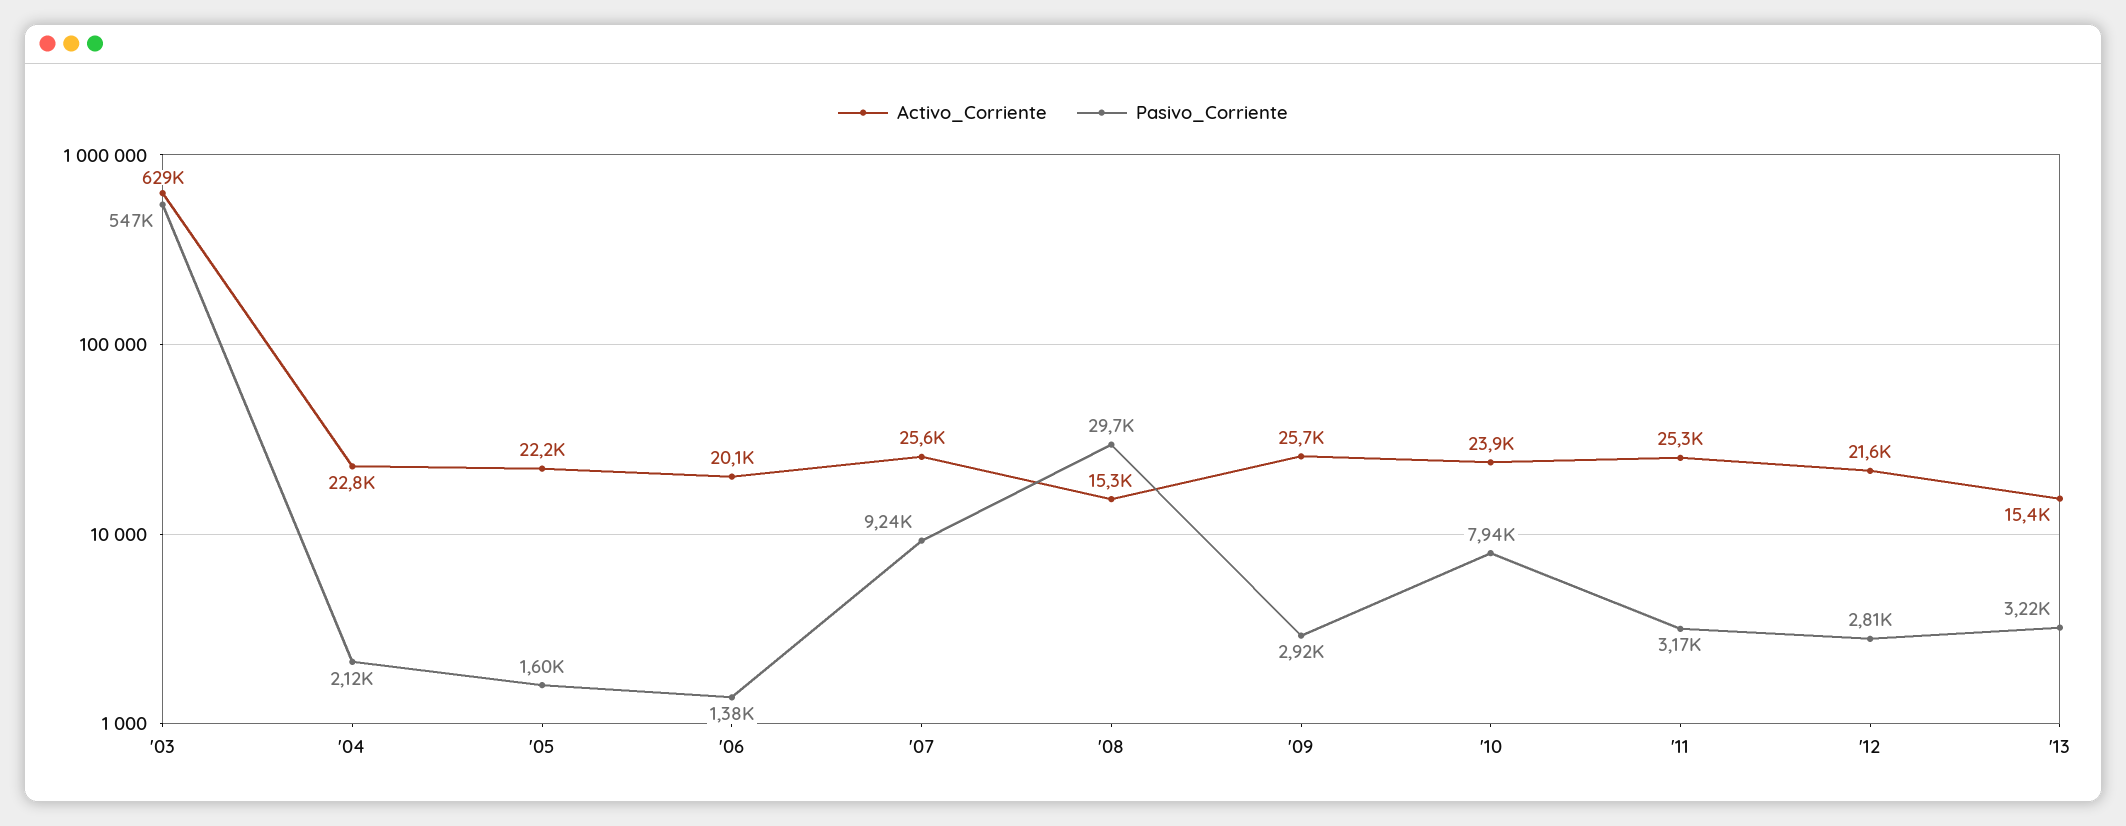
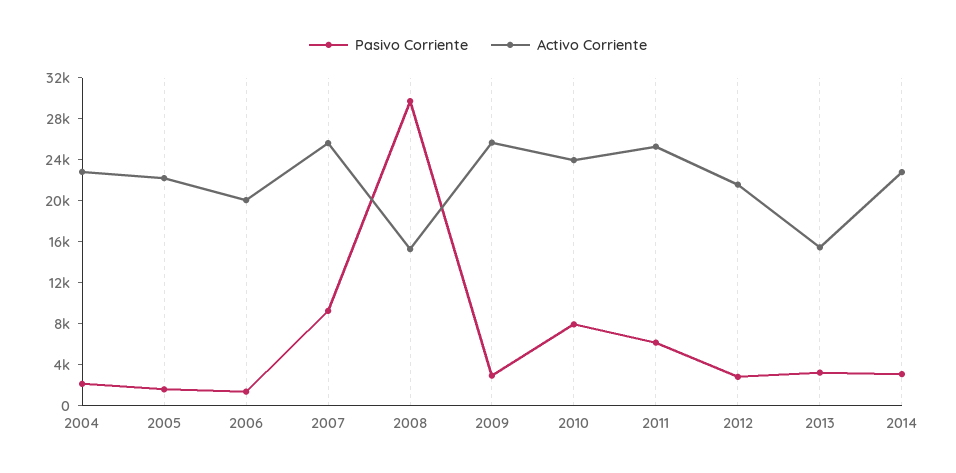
Activo_Corriente, '03: 629000 -> none
Pasivo_Corriente, '03: 547000 -> none
Pasivo_Corriente, '11: 3170 -> 6000
Pasivo_Corriente, 2014: none -> 3000
Activo_Corriente, 2014: none -> 23000

